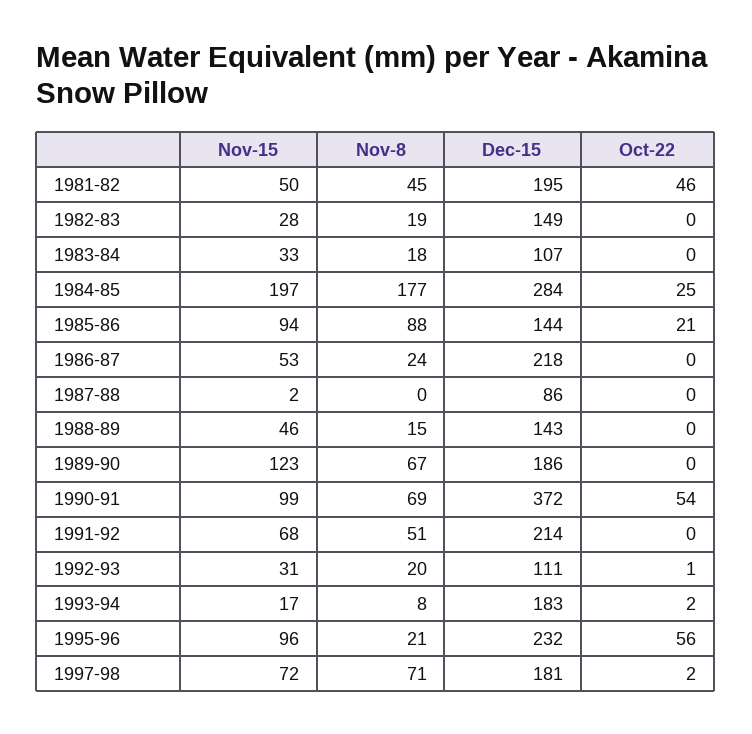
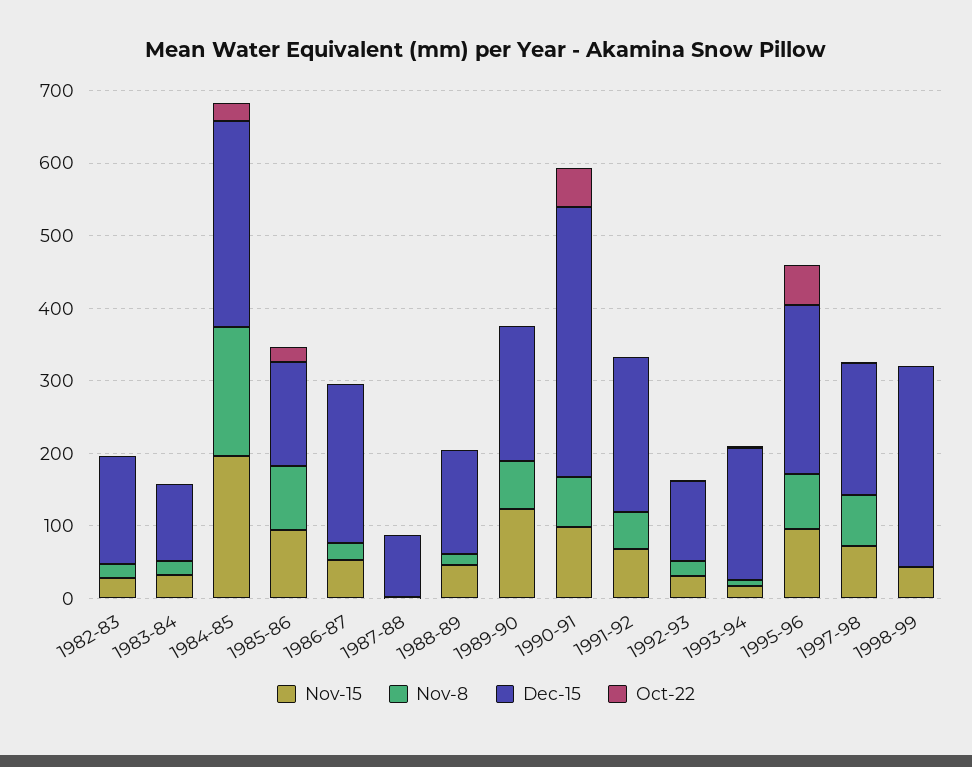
Nov-15, 1981-82: 50 -> none
Nov-8, 1981-82: 45 -> none
Dec-15, 1981-82: 195 -> none
Oct-22, 1981-82: 46 -> none
Nov-8, 1995-96: 21 -> 80
Nov-15, 1998-99: none -> 40
Nov-8, 1998-99: none -> 0
Dec-15, 1998-99: none -> 280
Oct-22, 1998-99: none -> 0

